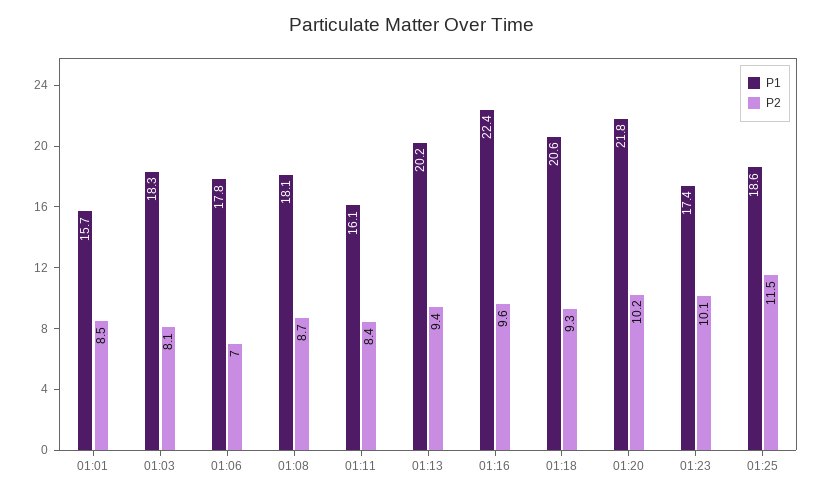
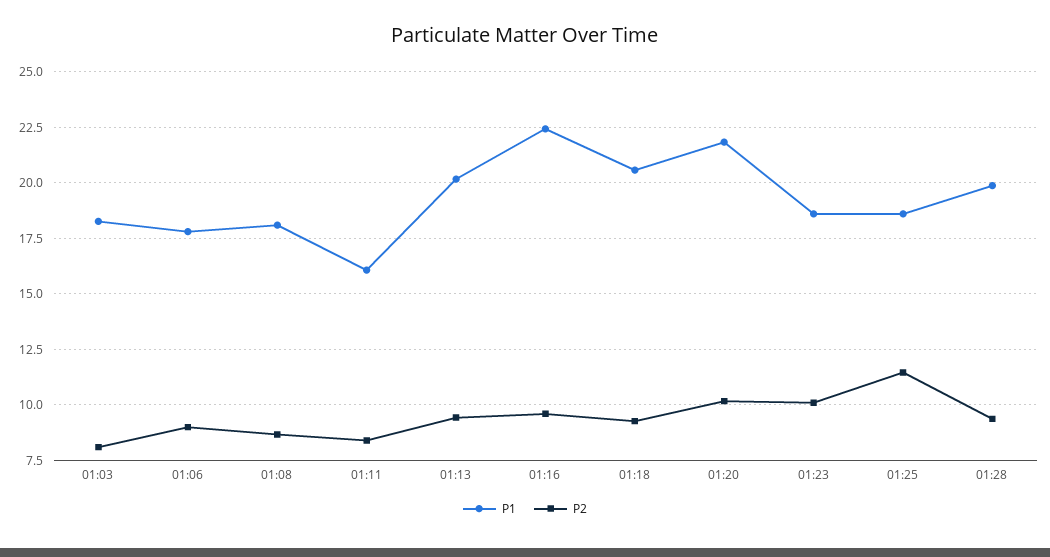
P1, 01:01: 15.7 -> none
P2, 01:01: 8.5 -> none
P2, 01:06: 7 -> 9
P1, 01:23: 17.4 -> 18.5
P1, 01:28: none -> 20
P2, 01:28: none -> 9.5

